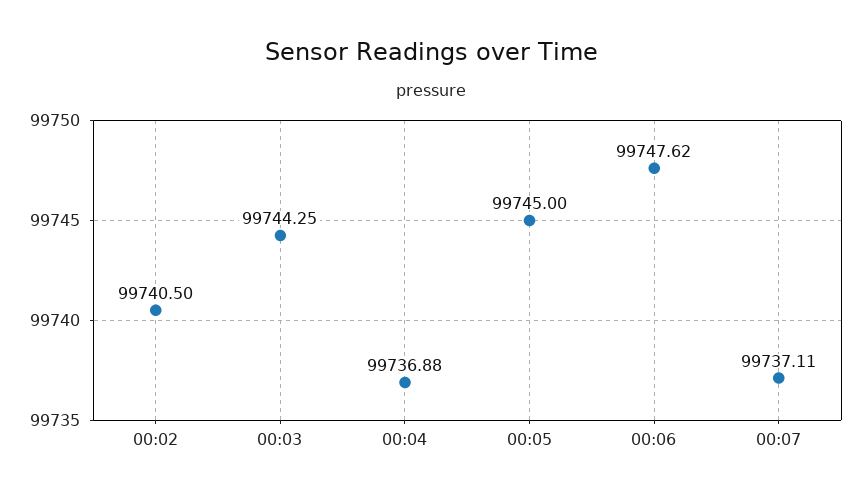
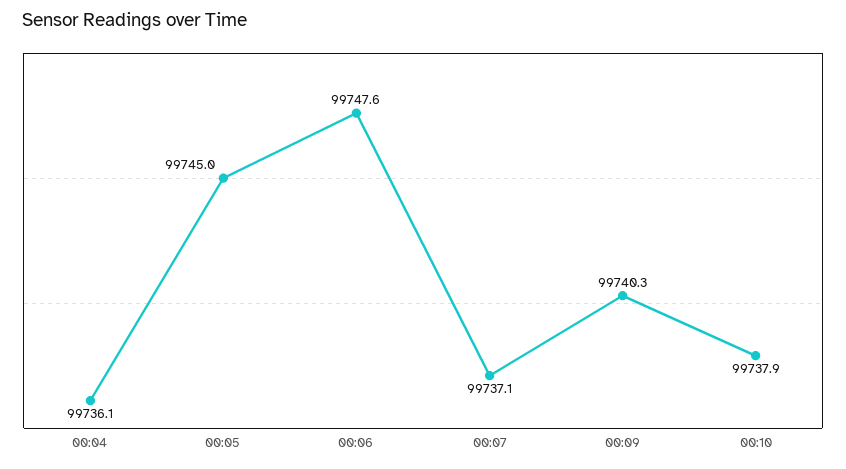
00:02: 99740.5 -> none
00:03: 99744.25 -> none
00:04: 99736.88 -> 99736.1
00:09: none -> 99740.3
00:10: none -> 99737.9

